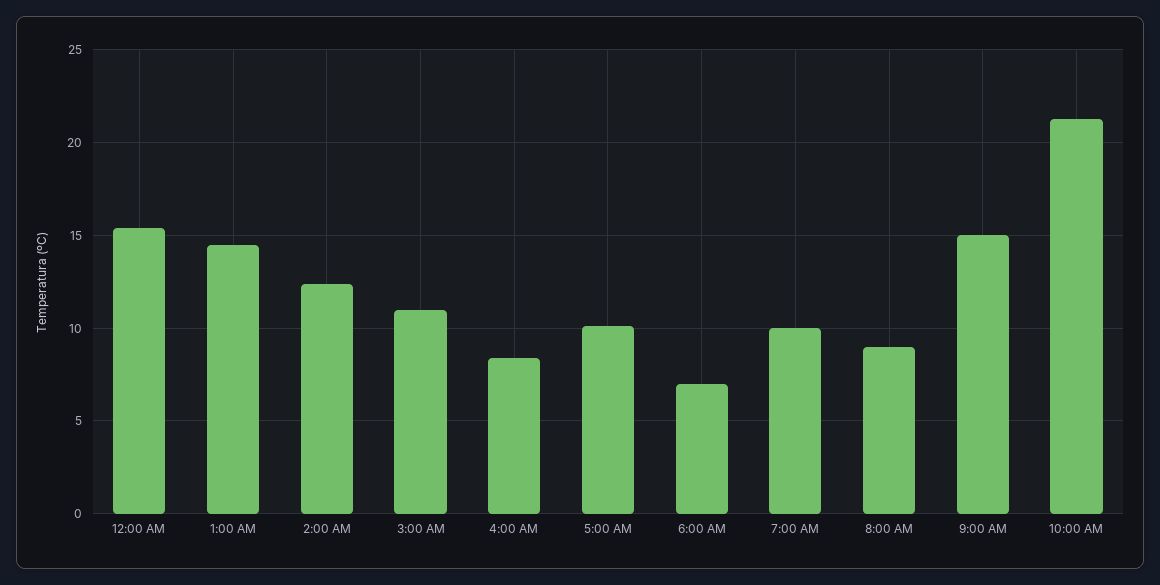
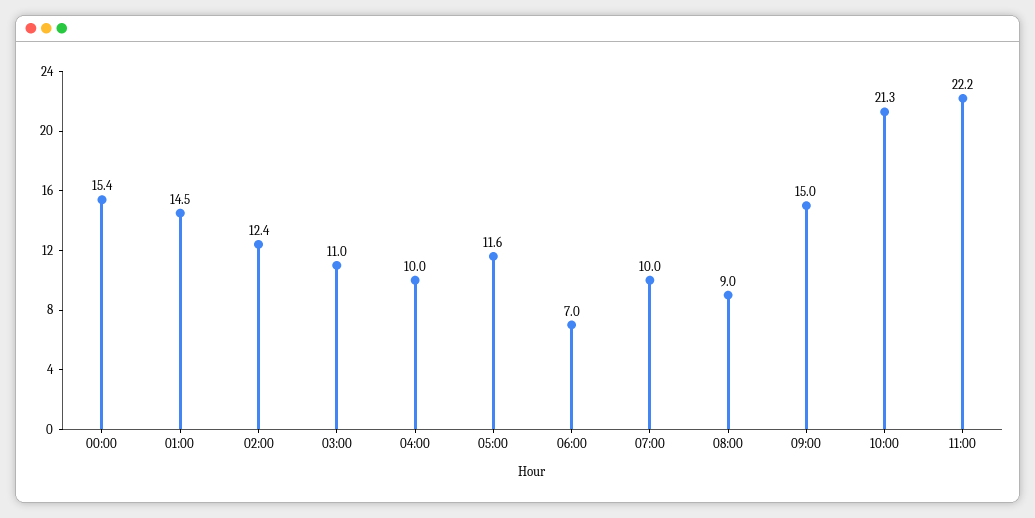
4:00 AM: 8.5 -> 10
5:00 AM: 10 -> 11.6
11:00: none -> 22.2

